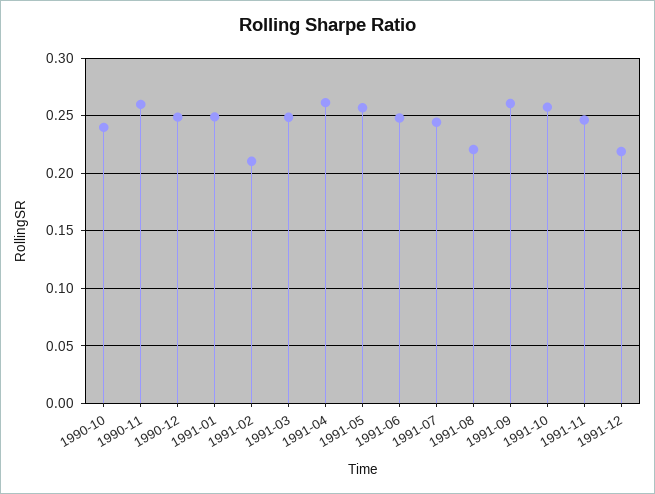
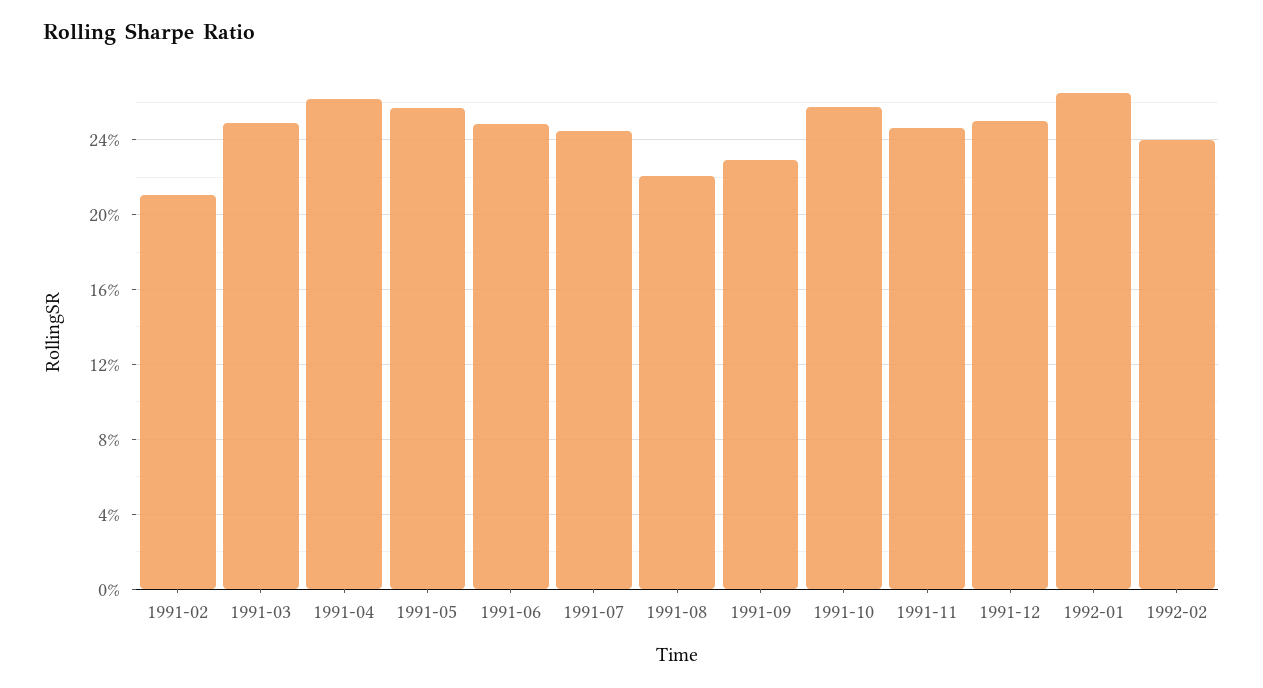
1990-10: 0.24 -> none
1990-11: 0.26 -> none
1990-12: 0.25 -> none
1991-01: 0.25 -> none
1991-09: 0.26 -> 0.23
1991-12: 0.22 -> 0.25
1992-01: none -> 0.265
1992-02: none -> 0.24

